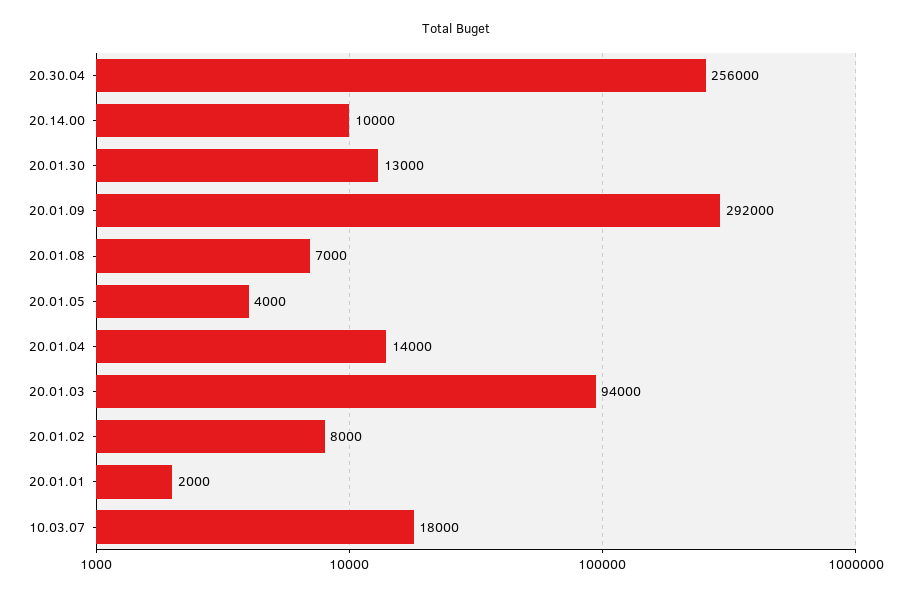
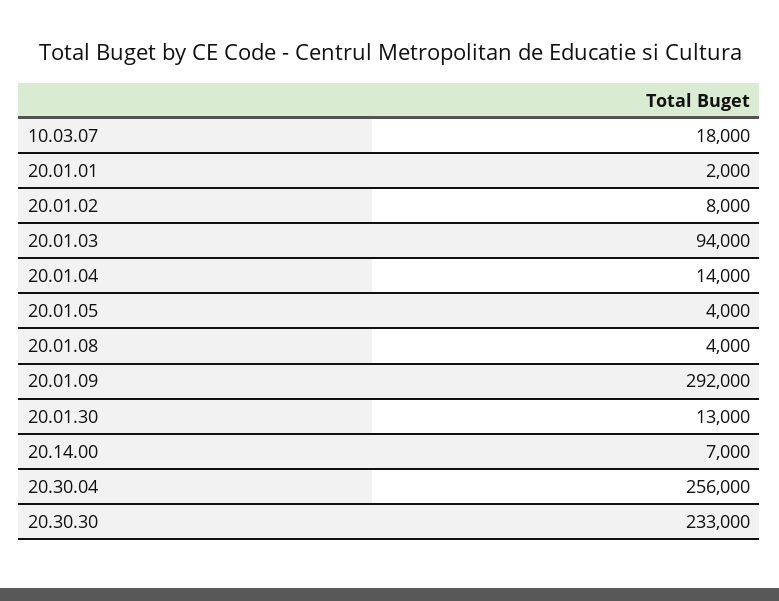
20.14.00: 10000 -> 7000
20.01.08: 7000 -> 4000
20.30.30: none -> 233000

